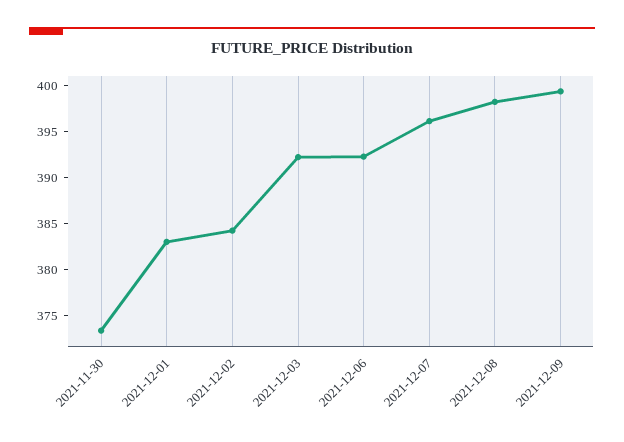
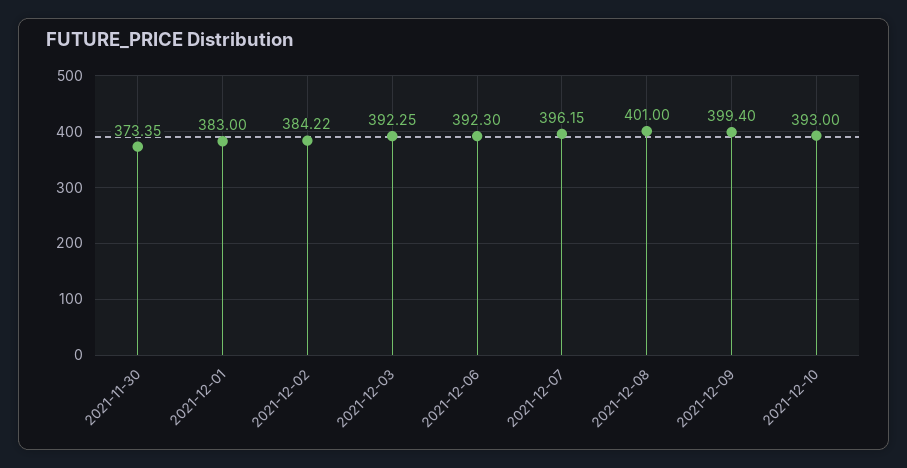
2021-12-08: 398 -> 401
2021-12-10: none -> 393

